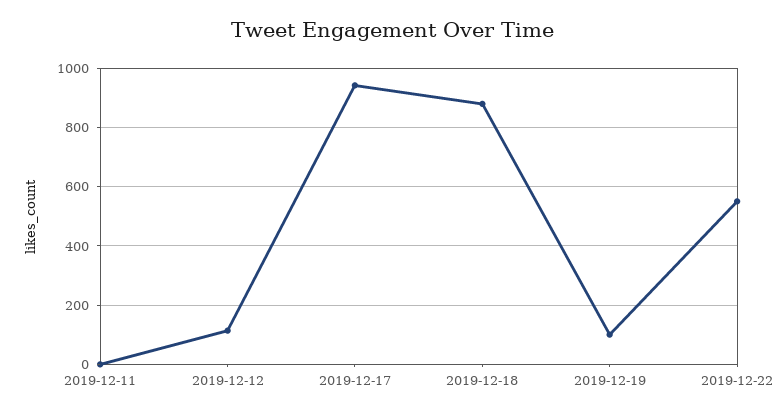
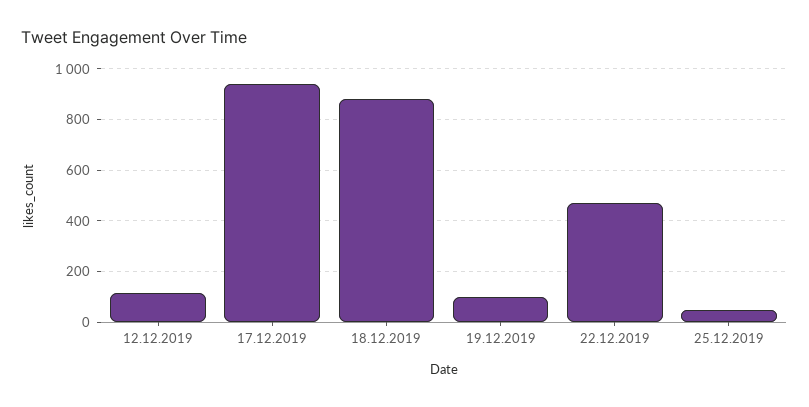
2019-12-11: 0 -> none
2019-12-22: 550 -> 475
25.12.2019: none -> 50

